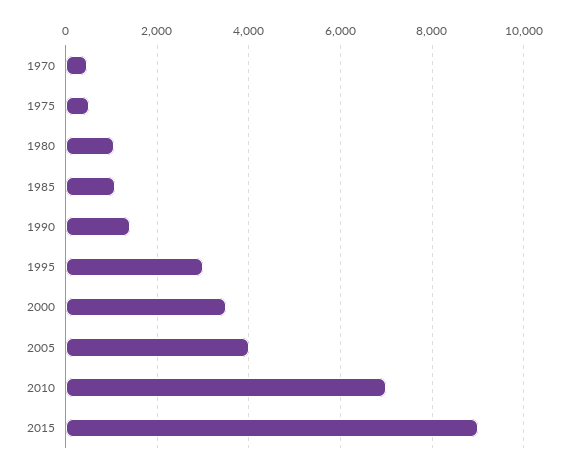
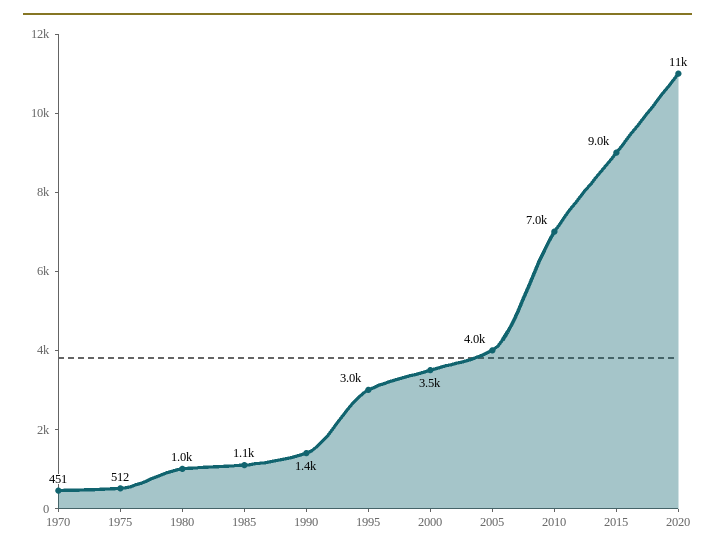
2020: none -> 11000

